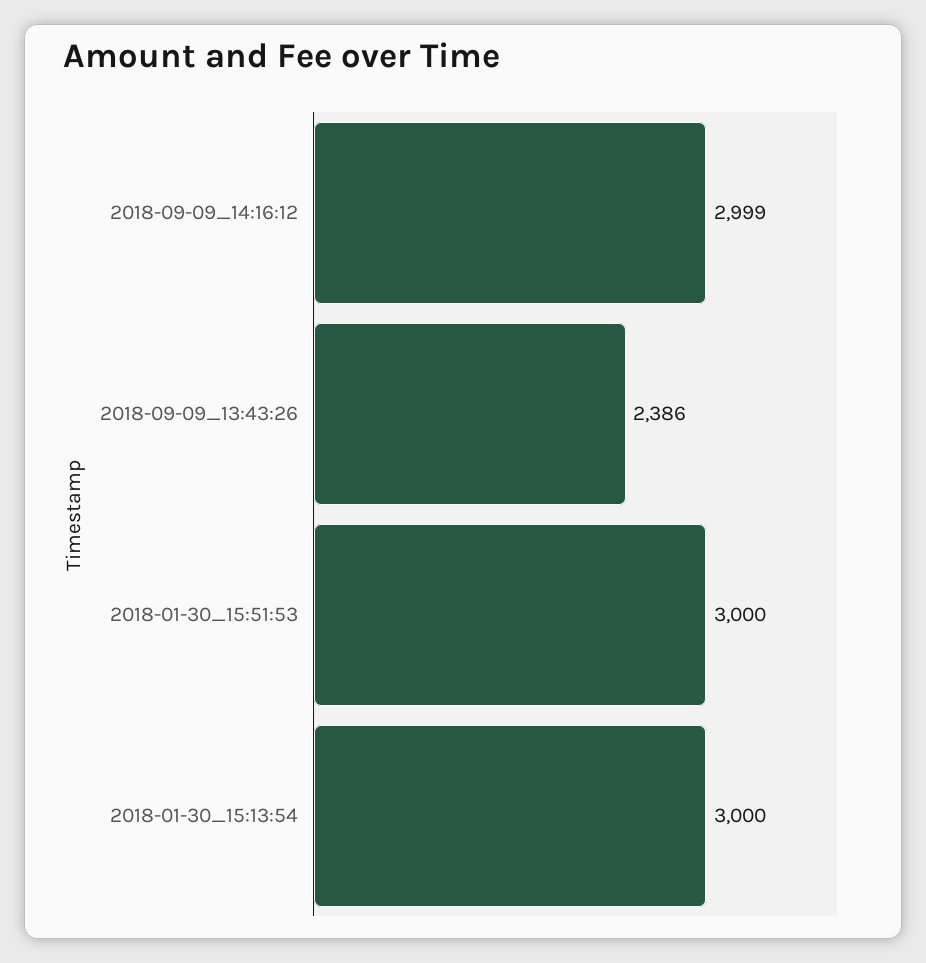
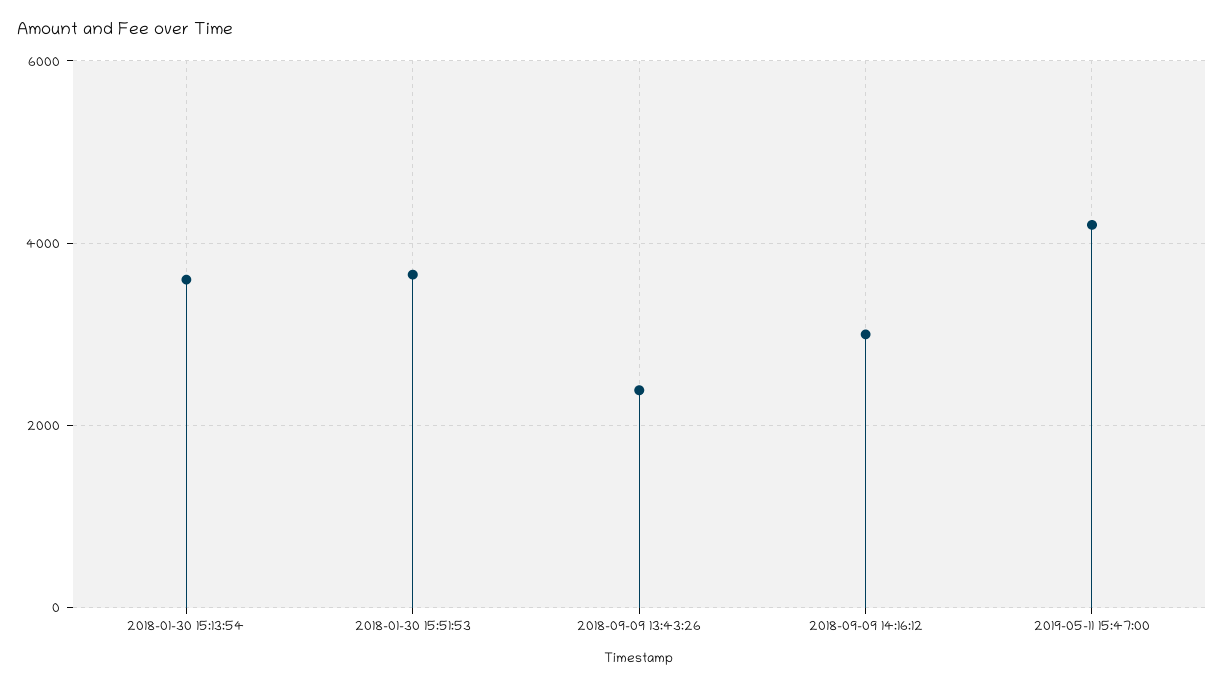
2018-01-30_15:51:53: 3000 -> 3600
2018-01-30_15:13:54: 3000 -> 3600
2019-05-11 15:47:00: none -> 4200

